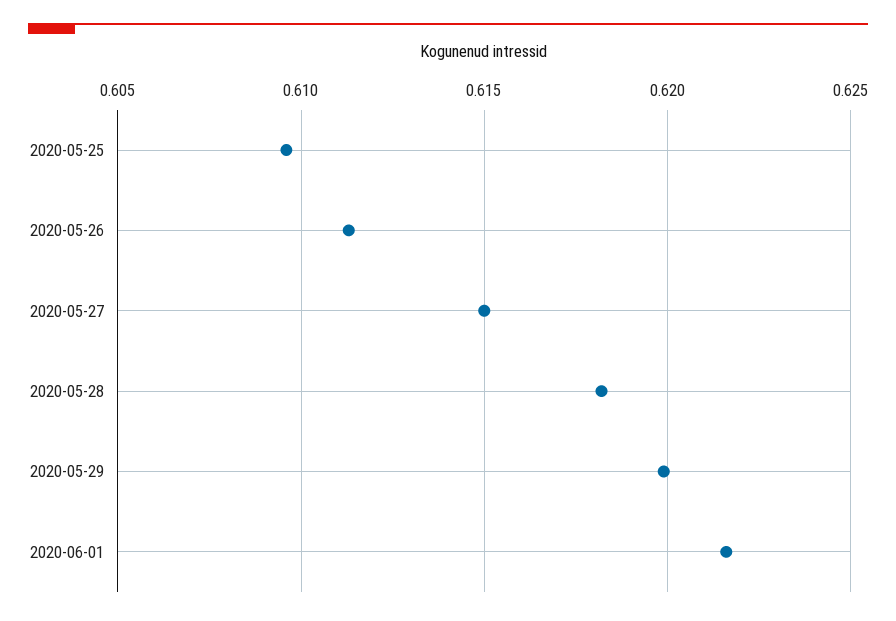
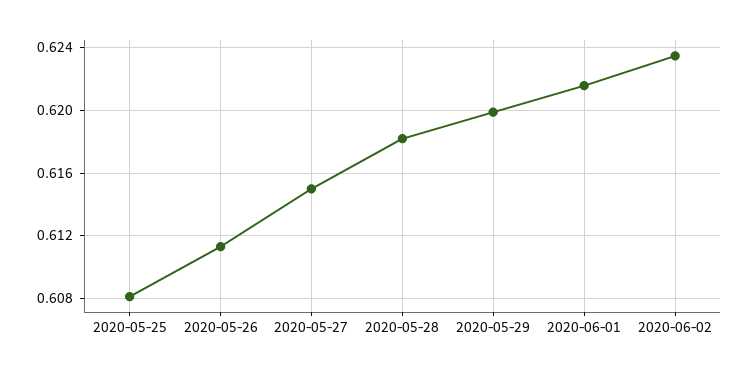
2020-05-25: 0.6095 -> 0.608
2020-06-02: none -> 0.6235

